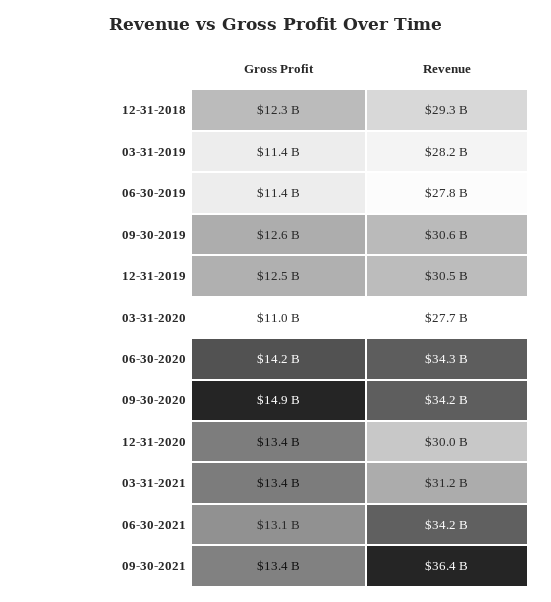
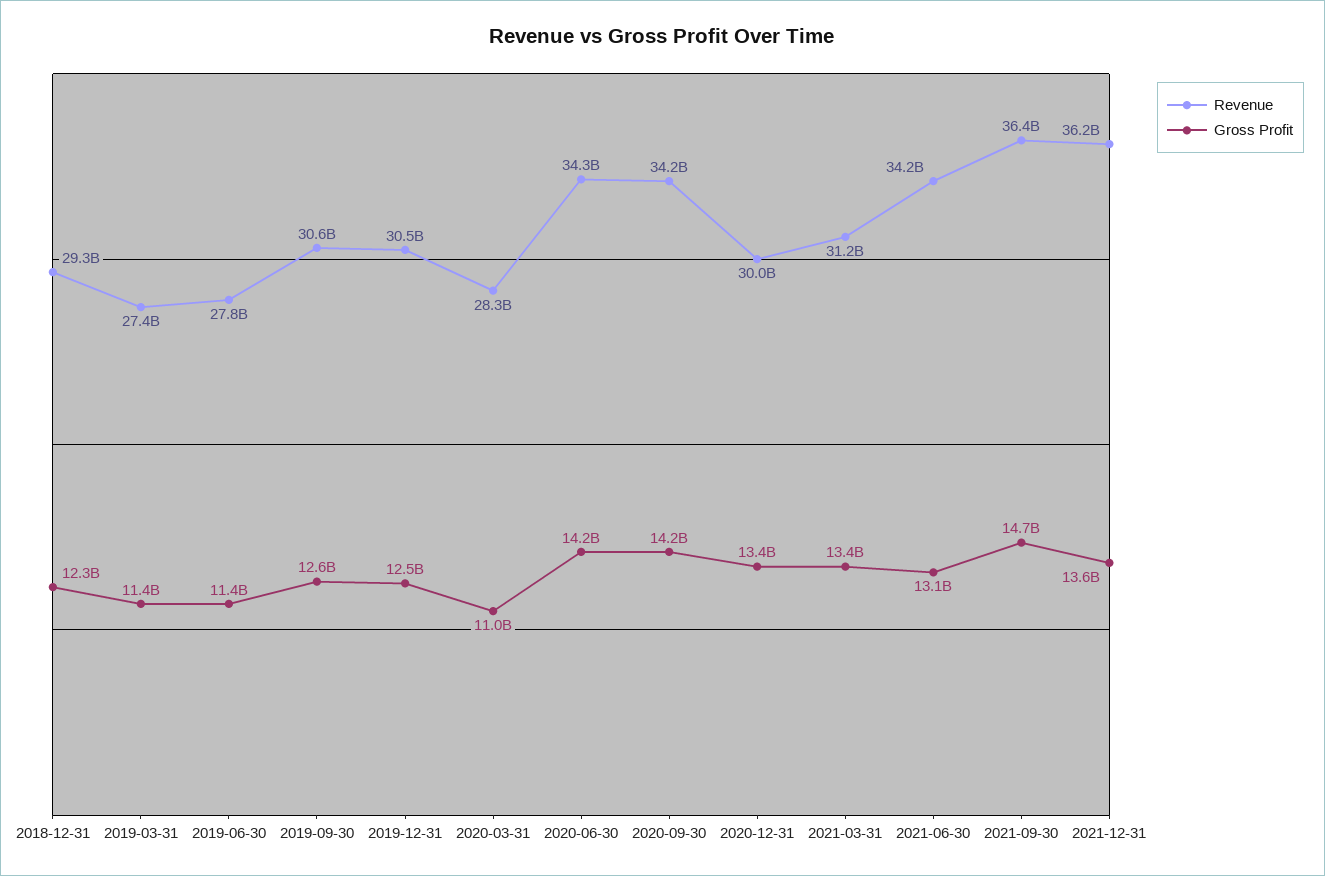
Revenue, 03-31-2019: 28200000000 -> 27400000000
Revenue, 03-31-2020: 27700000000 -> 28300000000
Gross Profit, 09-30-2020: 14900000000 -> 14200000000
Gross Profit, 09-30-2021: 13400000000 -> 14700000000
Revenue, 2021-12-31: none -> 36200000000
Gross Profit, 2021-12-31: none -> 13600000000

